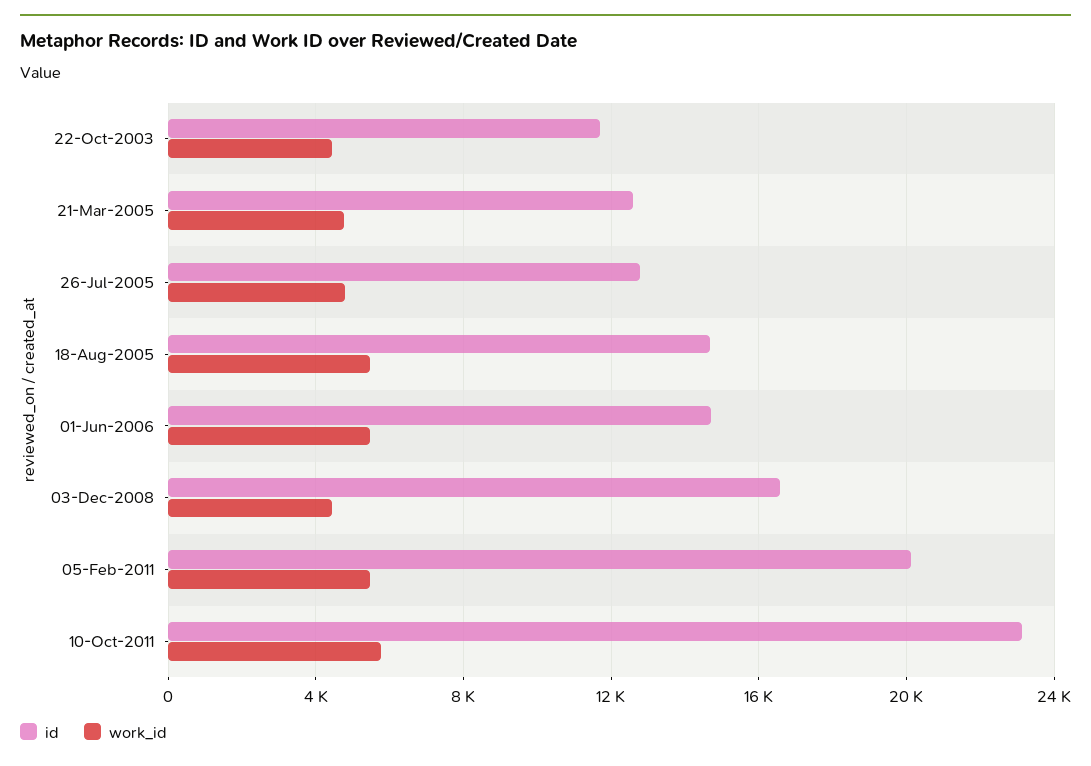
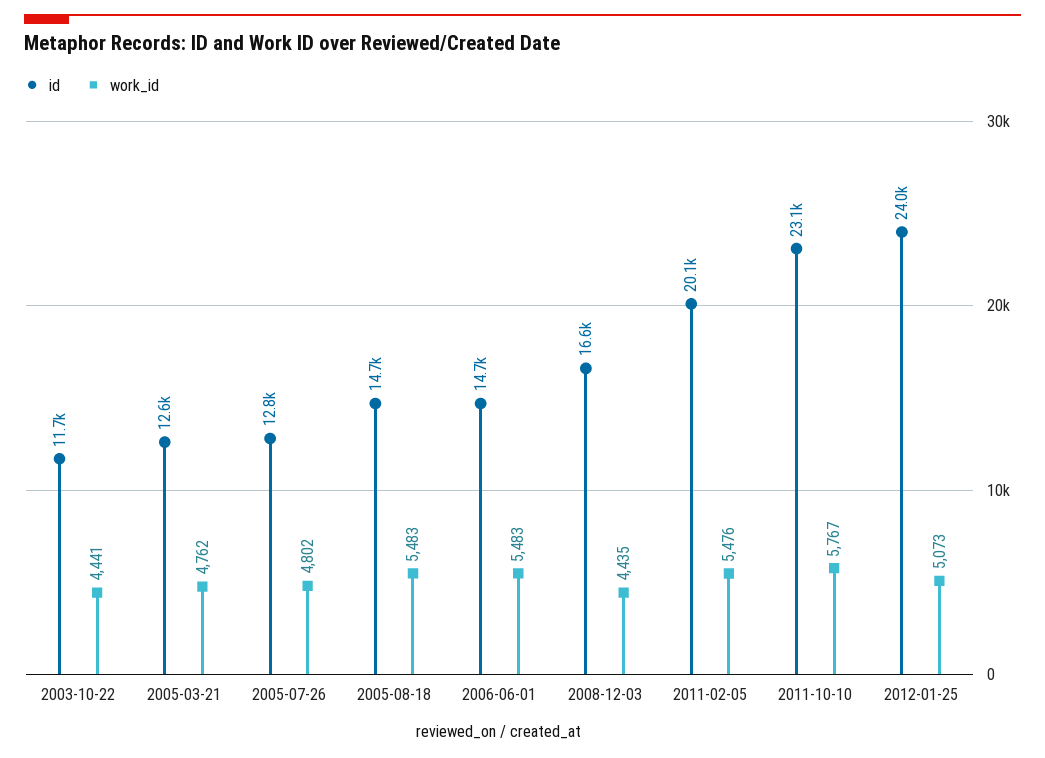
id, 2012-01-25: none -> 24000
work_id, 2012-01-25: none -> 5073

